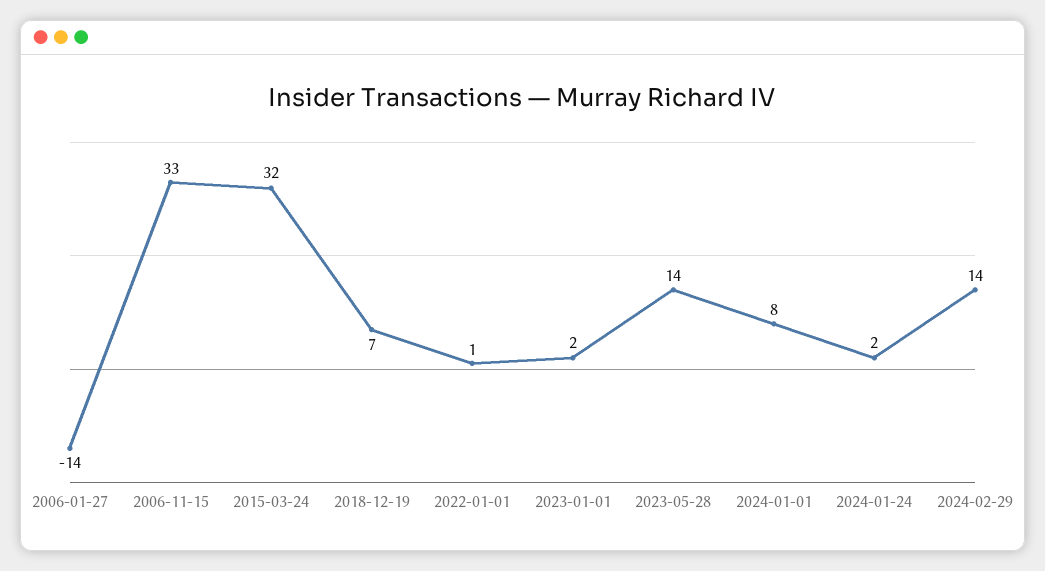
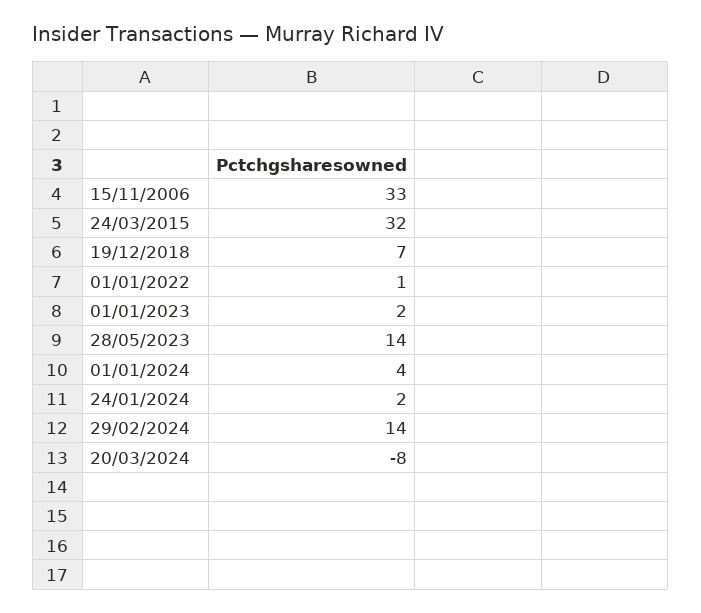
2006-01-27: -14 -> none
2024-01-01: 8 -> 4
20/03/2024: none -> -8

